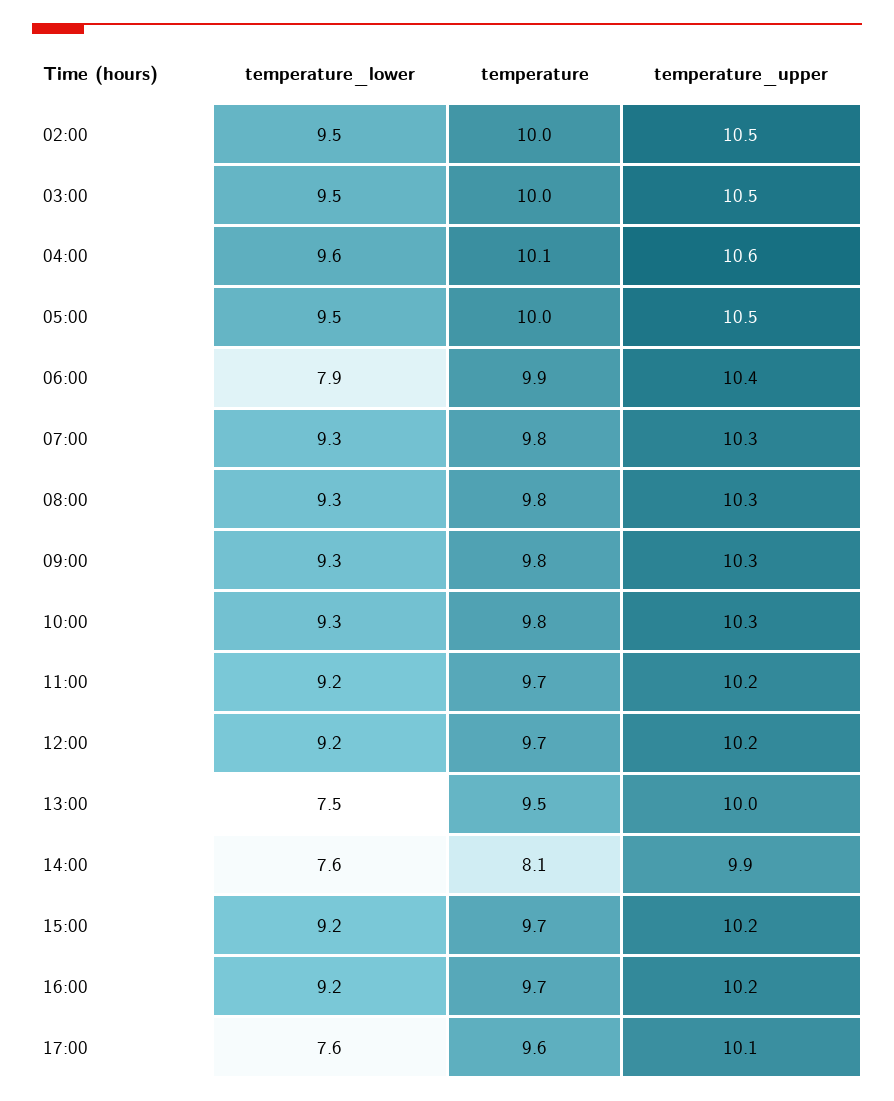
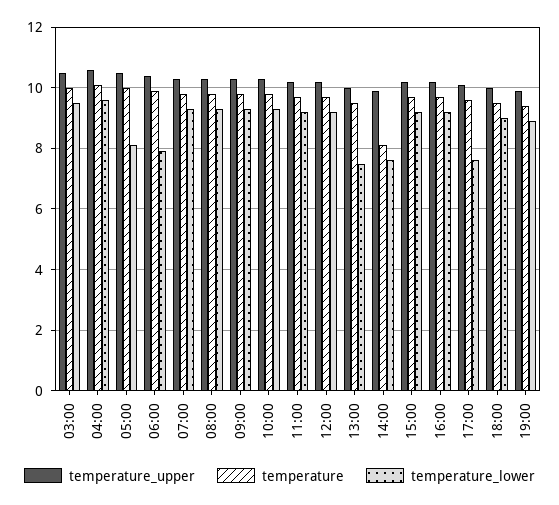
temperature_lower, 02:00: 9.5 -> none
temperature, 02:00: 10 -> none
temperature_upper, 02:00: 10.5 -> none
temperature_lower, 05:00: 9.5 -> 8
temperature_upper, 18:00: none -> 10
temperature, 18:00: none -> 9.5
temperature_lower, 18:00: none -> 9
temperature_upper, 19:00: none -> 10
temperature, 19:00: none -> 9.5
temperature_lower, 19:00: none -> 9

